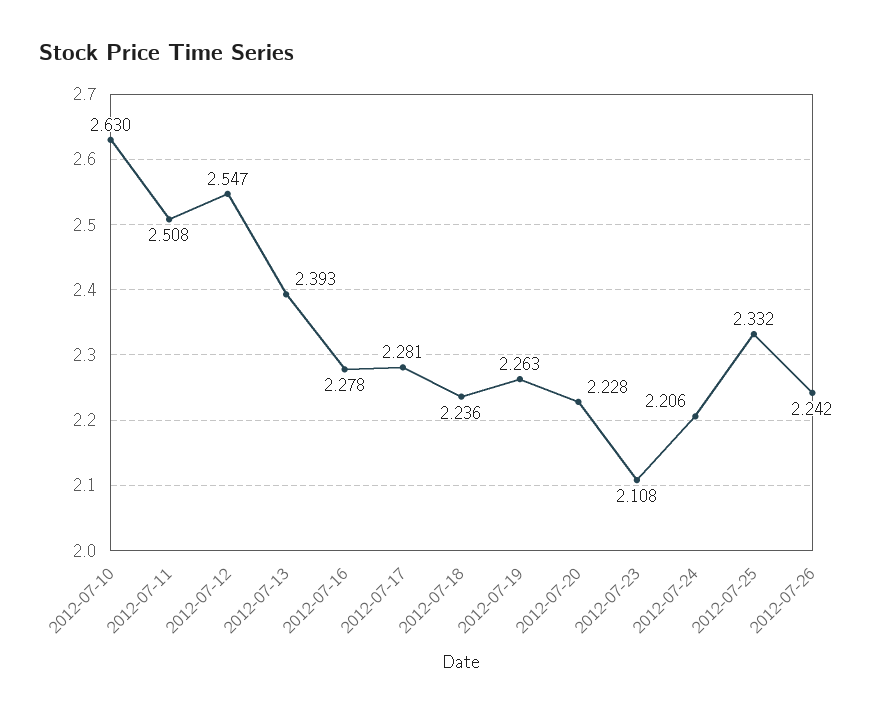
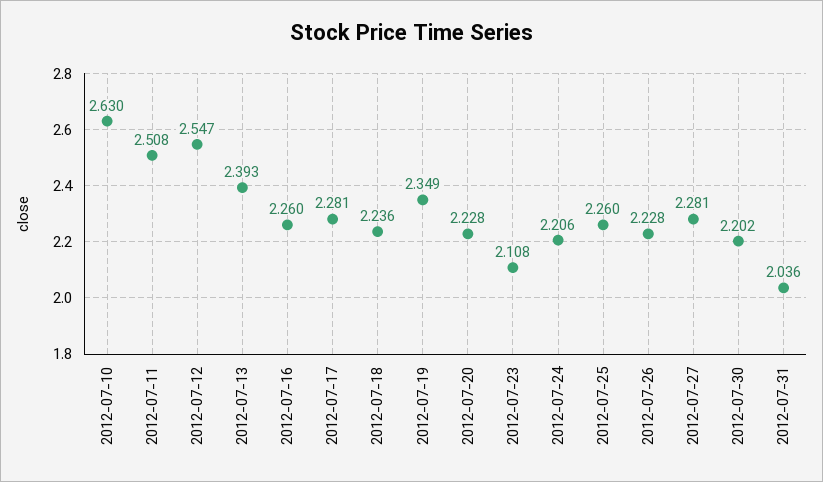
2012-07-16: 2.278 -> 2.26
2012-07-19: 2.263 -> 2.349
2012-07-25: 2.332 -> 2.26
2012-07-26: 2.242 -> 2.228
2012-07-27: none -> 2.281
2012-07-30: none -> 2.202
2012-07-31: none -> 2.036

